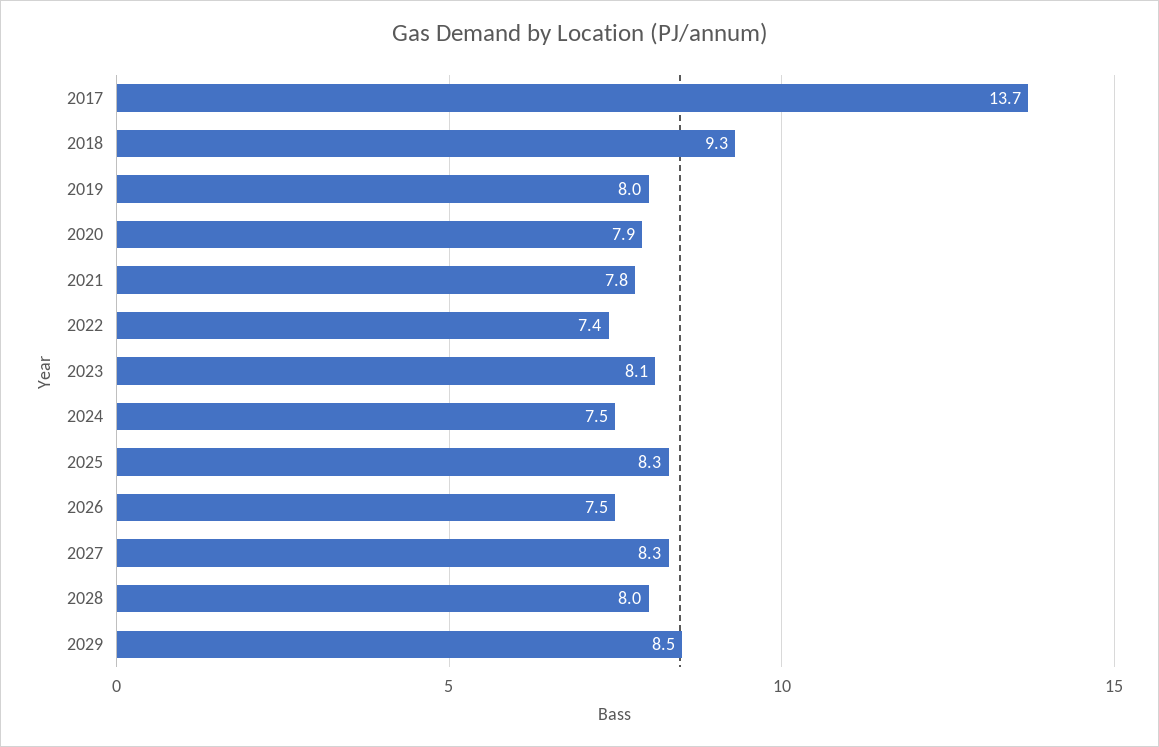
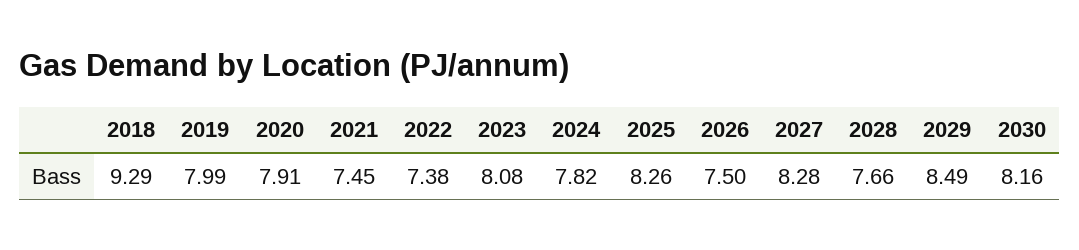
2017: 13.7 -> none
2021: 7.8 -> 7.45
2024: 7.5 -> 7.82
2028: 8 -> 7.66
2030: none -> 8.16

